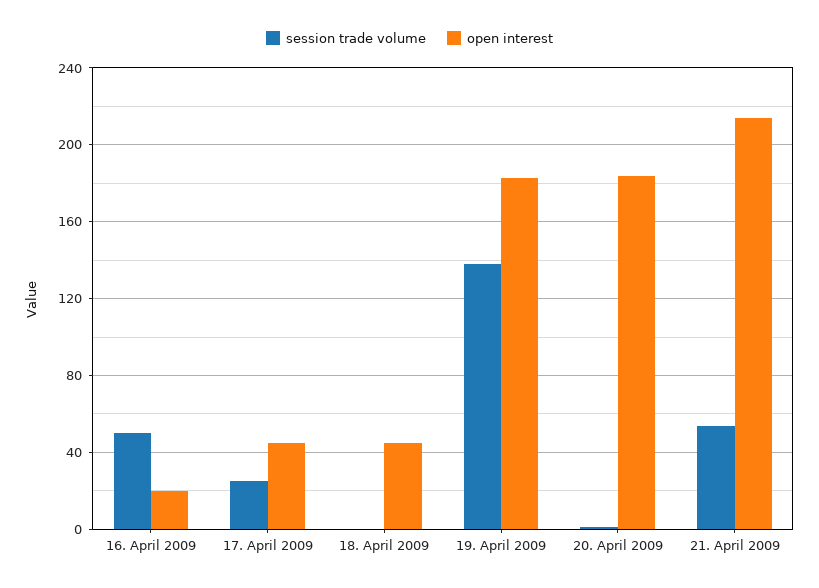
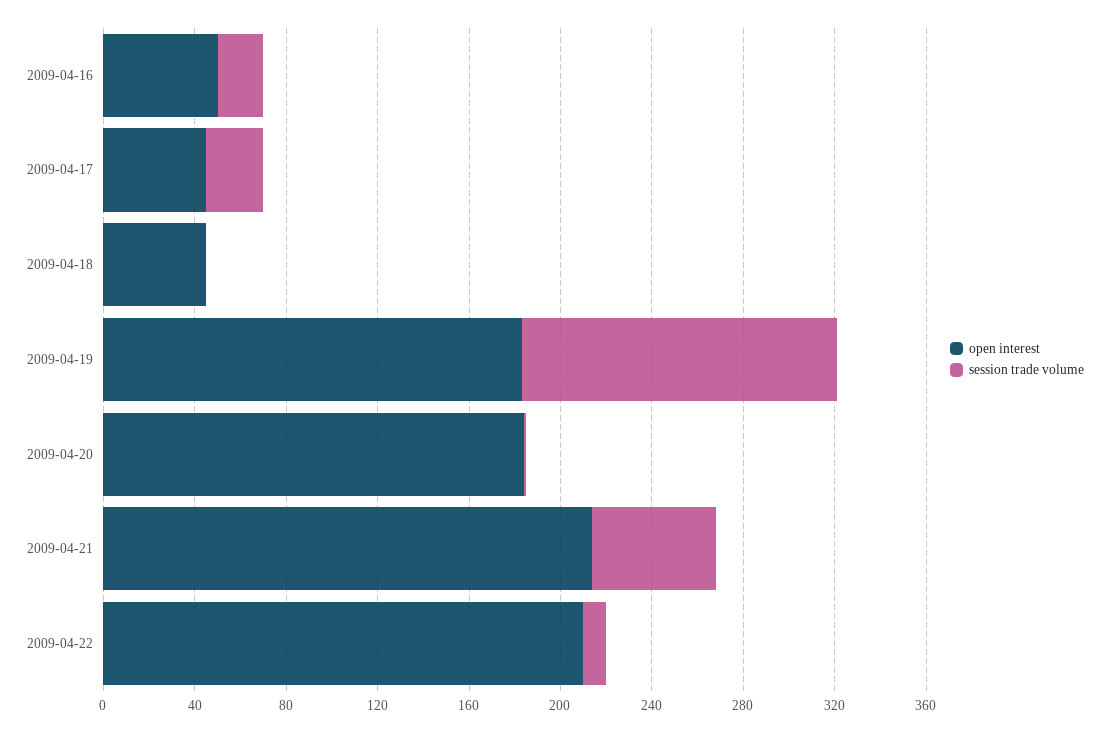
session trade volume, 16. April 2009: 50 -> 20
open interest, 16. April 2009: 20 -> 50
open interest, 2009-04-22: none -> 210
session trade volume, 2009-04-22: none -> 10

